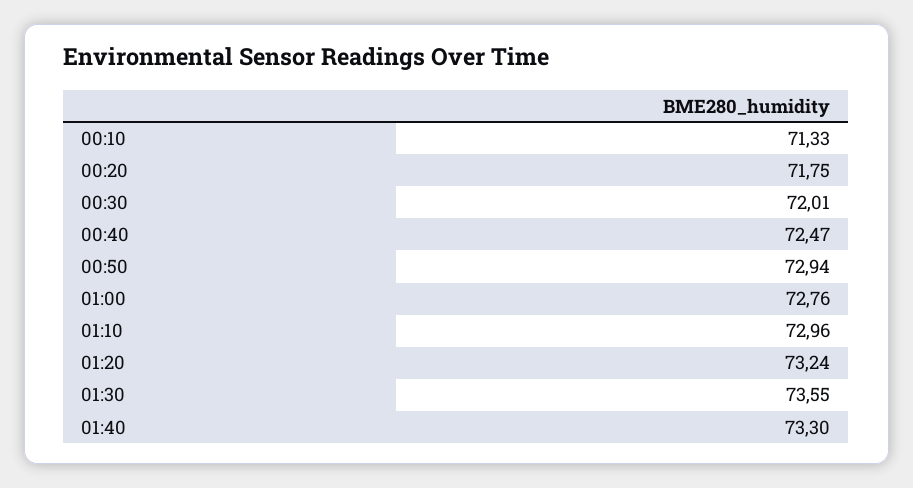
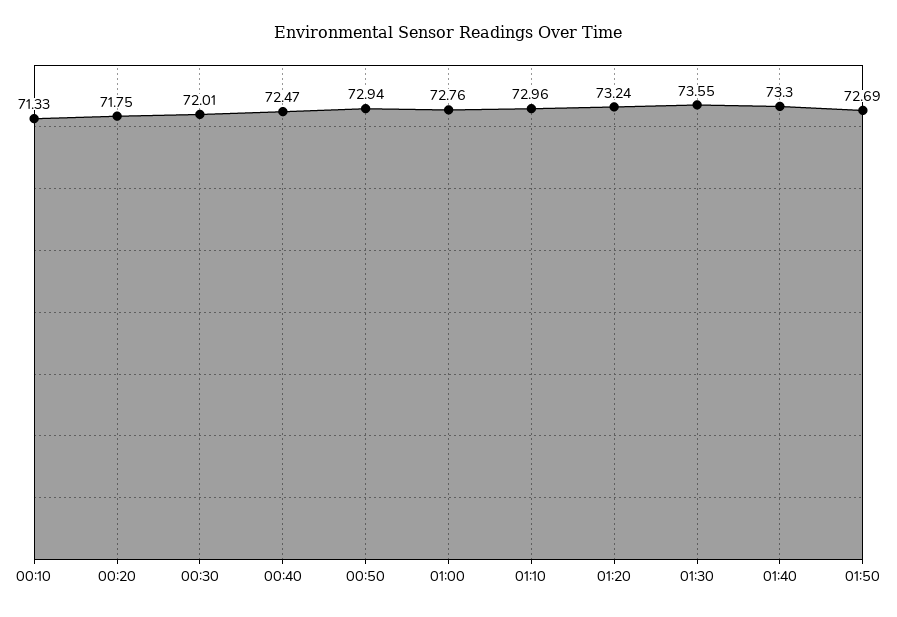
01:50: none -> 72.69

